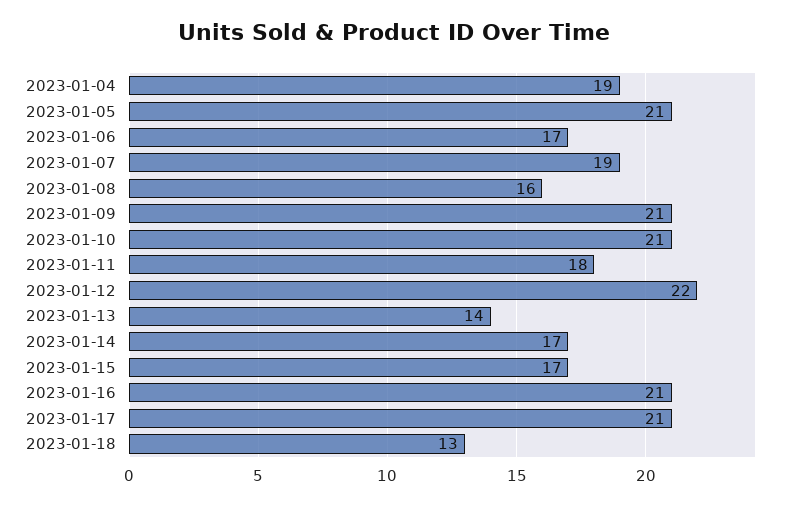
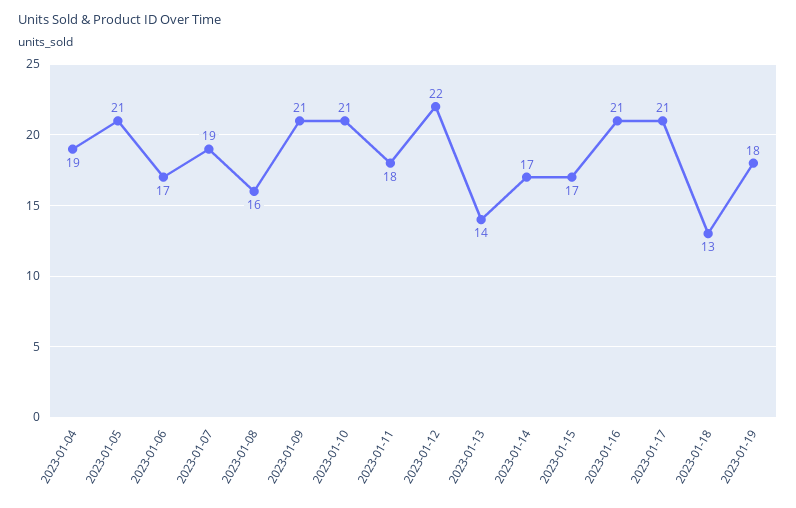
2023-01-19: none -> 18

